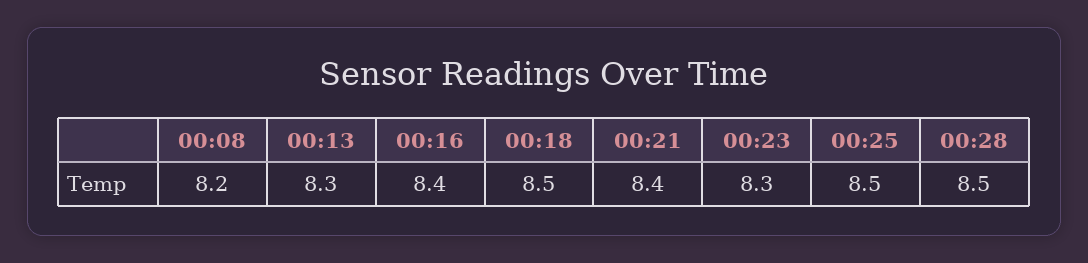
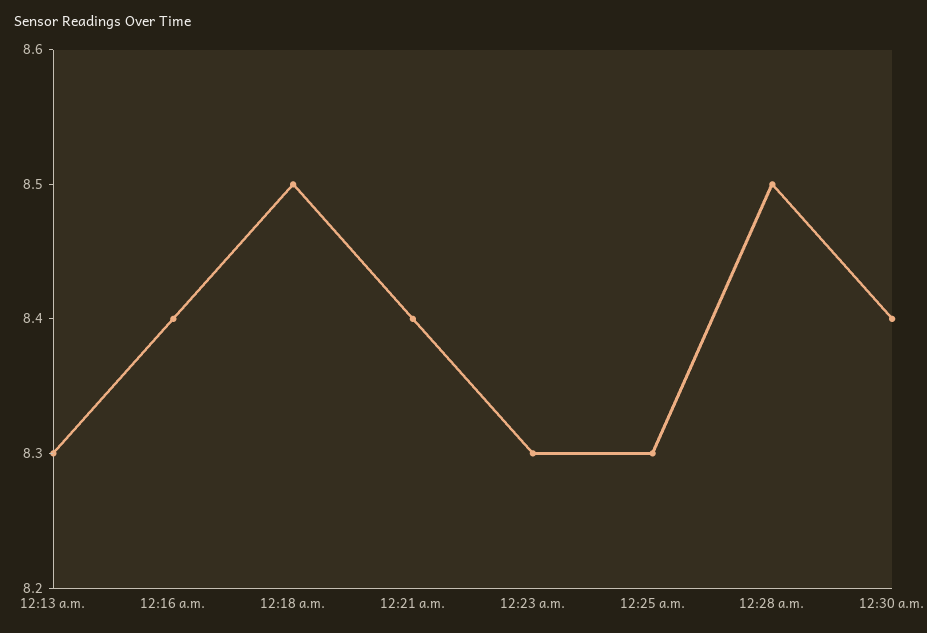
00:08: 8.2 -> none
00:25: 8.5 -> 8.3
12:30 a.m.: none -> 8.4

